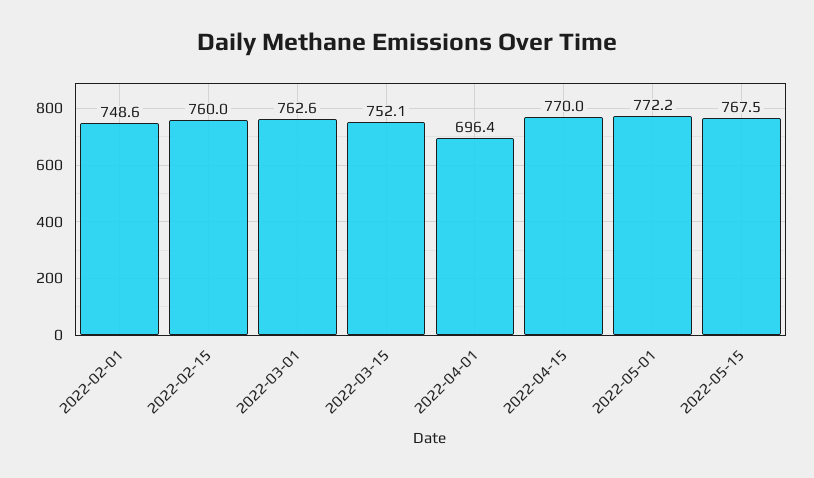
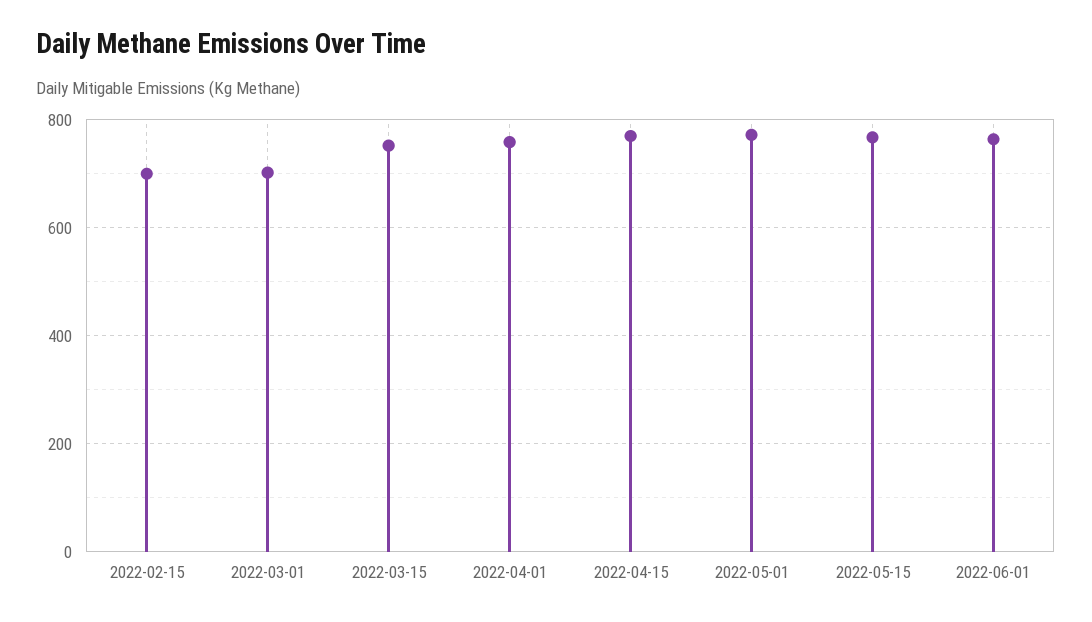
2022-02-01: 748.6 -> none
2022-02-15: 760 -> 700
2022-03-01: 762.6 -> 700
2022-04-01: 696.4 -> 760
2022-06-01: none -> 760

